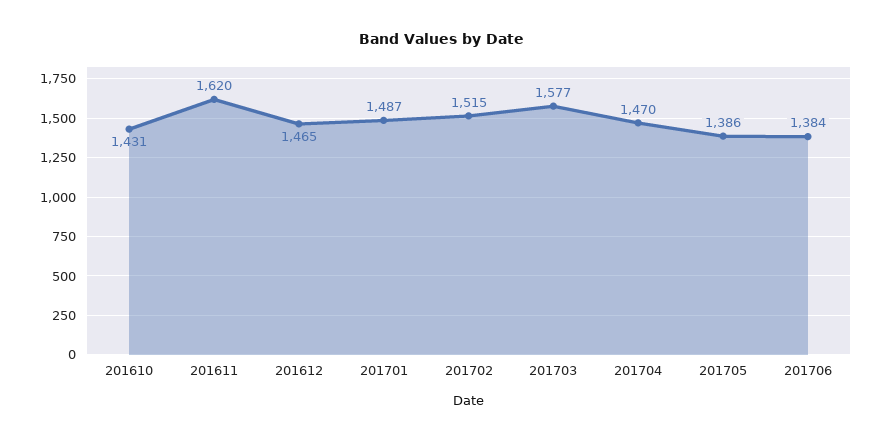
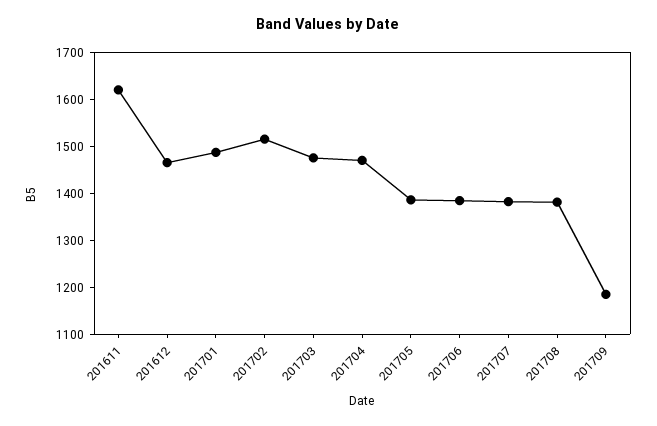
201610: 1431 -> none
201703: 1577 -> 1480
201707: none -> 1380
201708: none -> 1380
201709: none -> 1180

